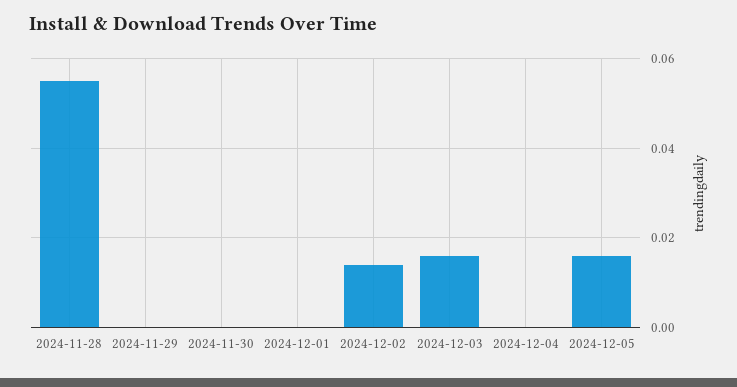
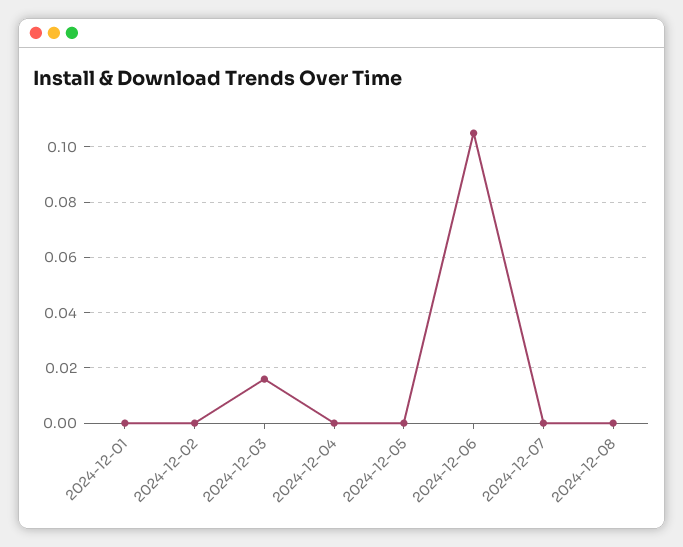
2024-11-28: 0.055 -> none
2024-11-29: 0 -> none
2024-11-30: 0 -> none
2024-12-02: 0.015 -> 0
2024-12-05: 0.015 -> 0
2024-12-06: none -> 0.105
2024-12-07: none -> 0
2024-12-08: none -> 0

